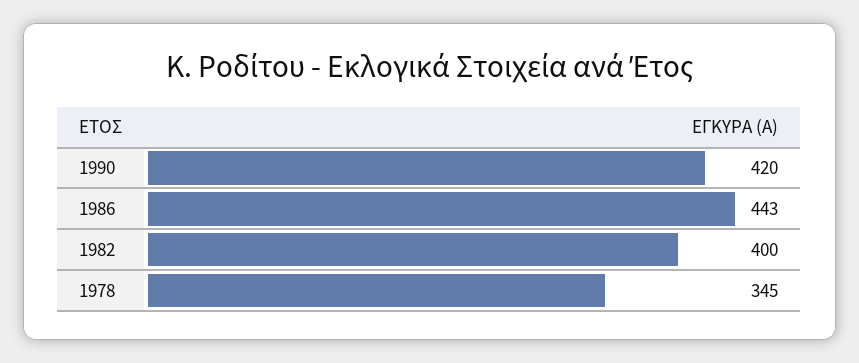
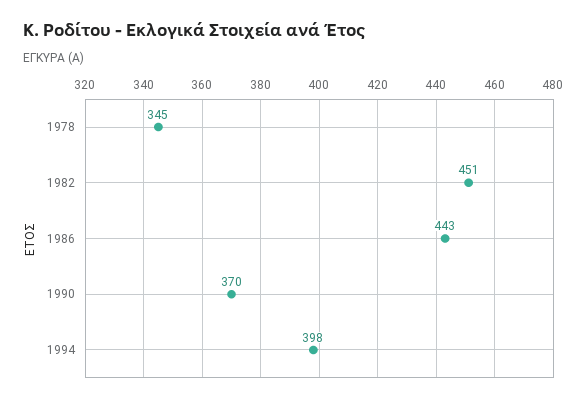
1990: 420 -> 370
1982: 400 -> 451
1994: none -> 398

